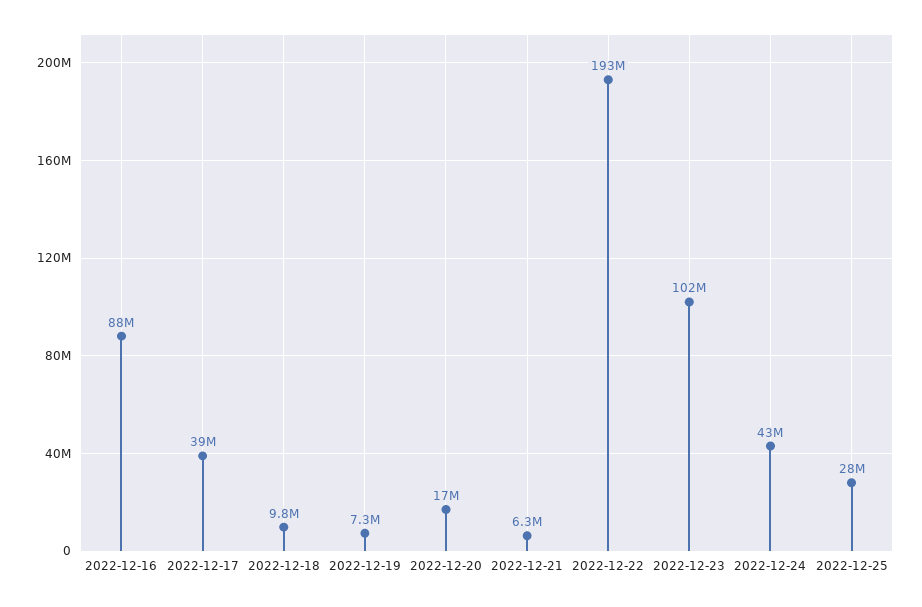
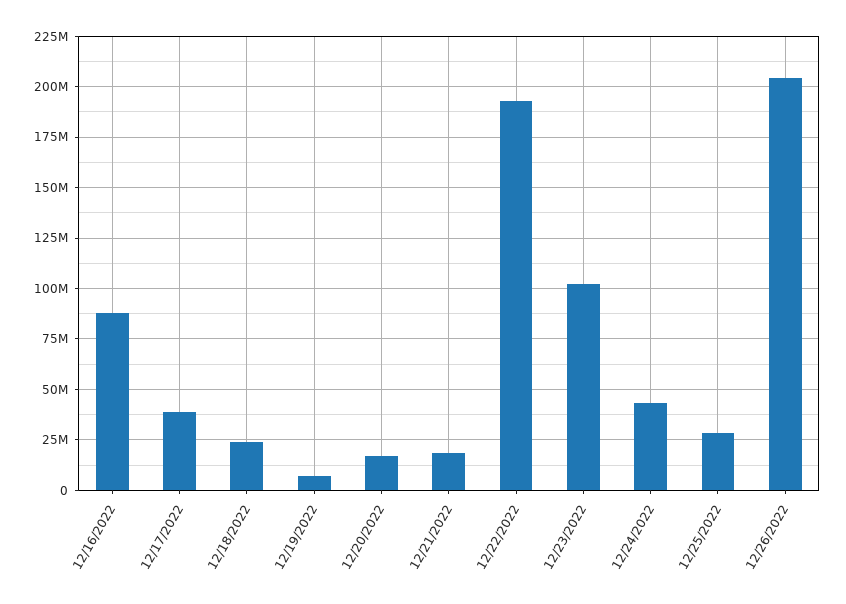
2022-12-18: 9800000 -> 25000000
2022-12-21: 6300000 -> 20000000
12/26/2022: none -> 205000000

